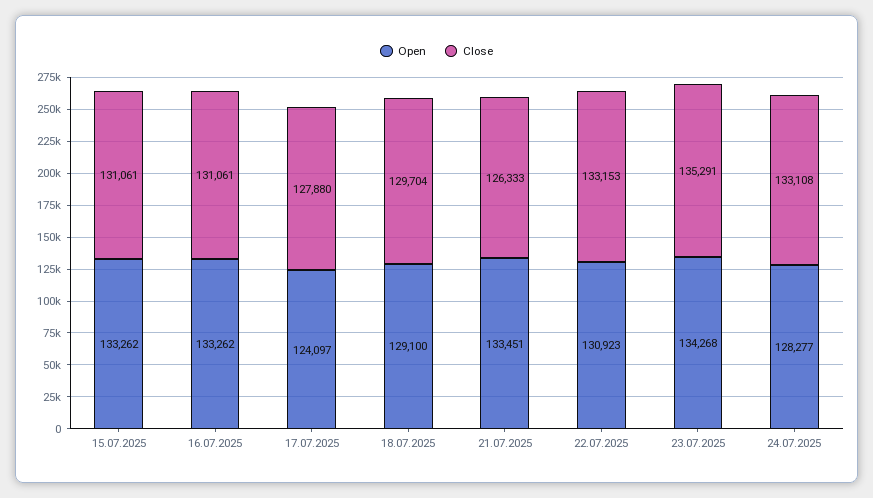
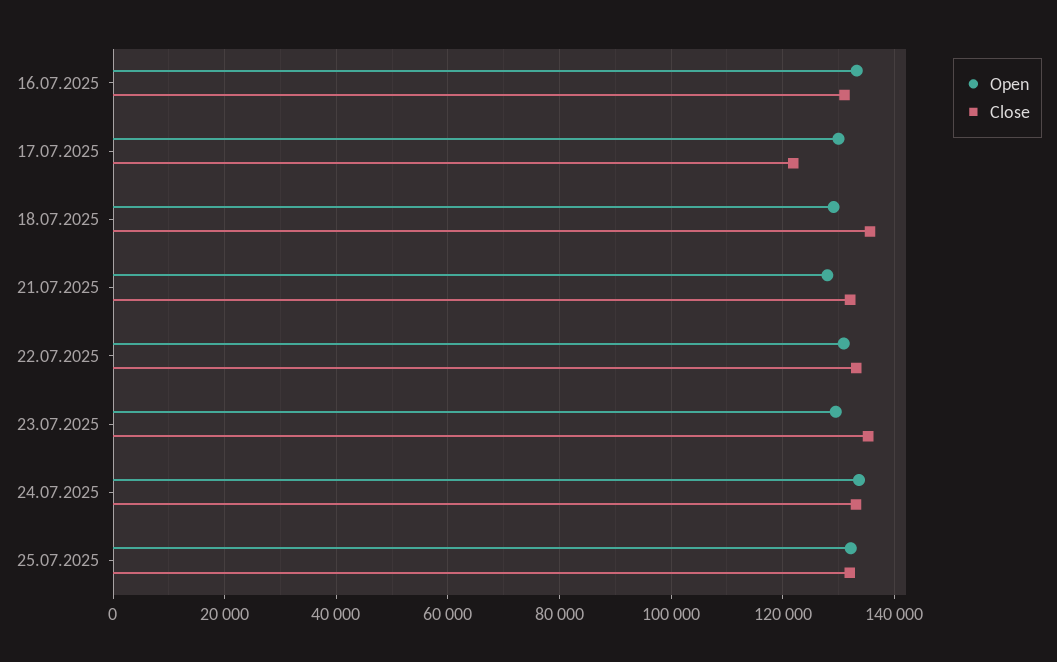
Open, 15.07.2025: 133262 -> none
Close, 15.07.2025: 131061 -> none
Open, 17.07.2025: 124097 -> 130000
Close, 17.07.2025: 127880 -> 122000
Close, 18.07.2025: 129704 -> 136000
Open, 21.07.2025: 133451 -> 128000
Close, 21.07.2025: 126333 -> 132000
Open, 23.07.2025: 134268 -> 130000
Open, 24.07.2025: 128277 -> 134000
Open, 25.07.2025: none -> 132000
Close, 25.07.2025: none -> 132000

